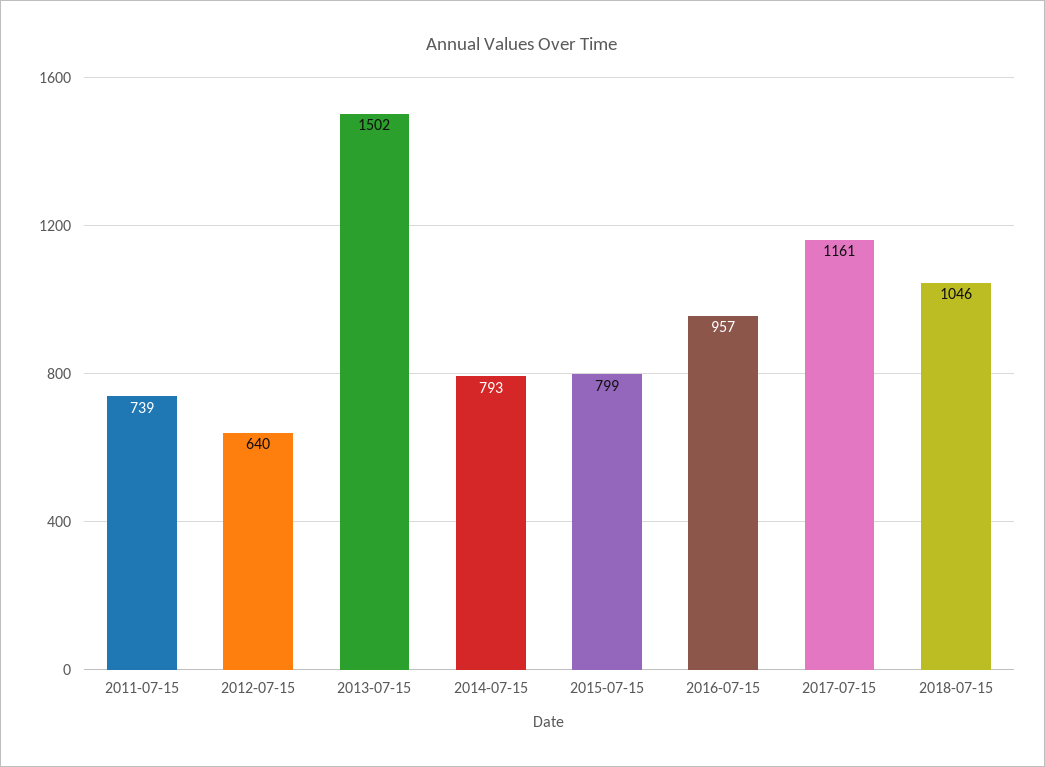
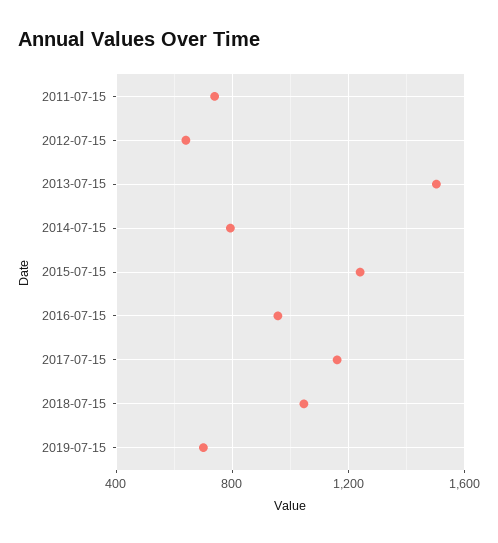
2015-07-15: 799 -> 1250
2019-07-15: none -> 700

